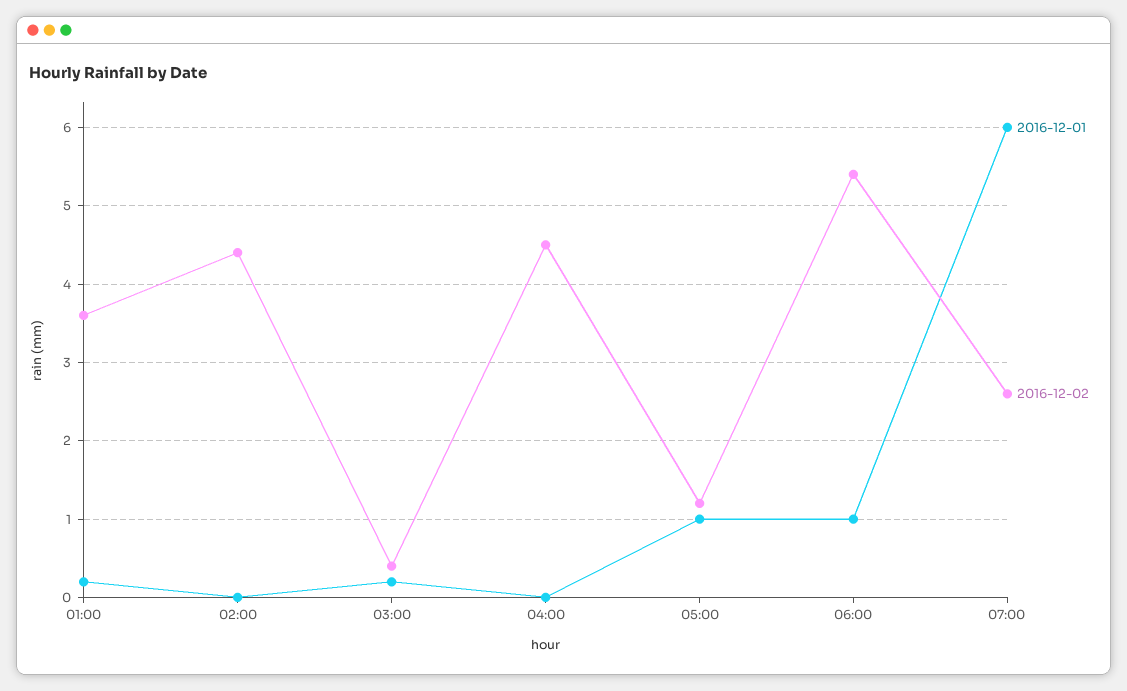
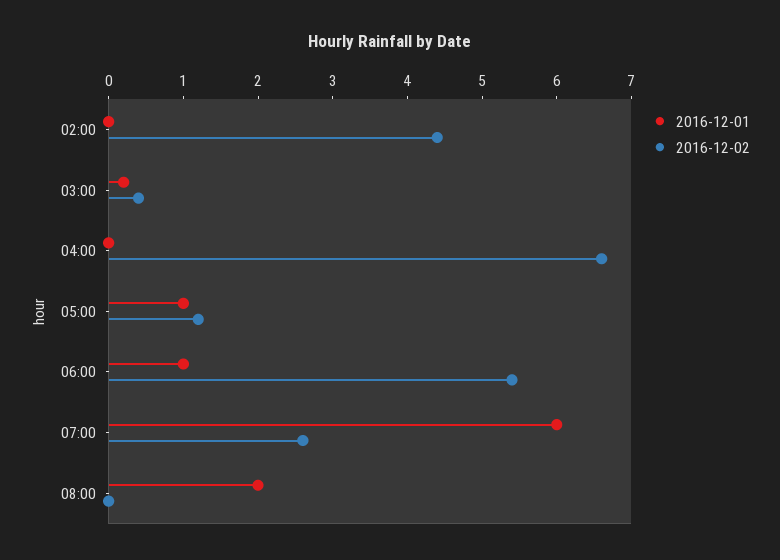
2016-12-01, 01:00: 0.2 -> none
2016-12-02, 01:00: 3.6 -> none
2016-12-02, 04:00: 4.5 -> 6.5
2016-12-01, 08:00: none -> 2
2016-12-02, 08:00: none -> 0

